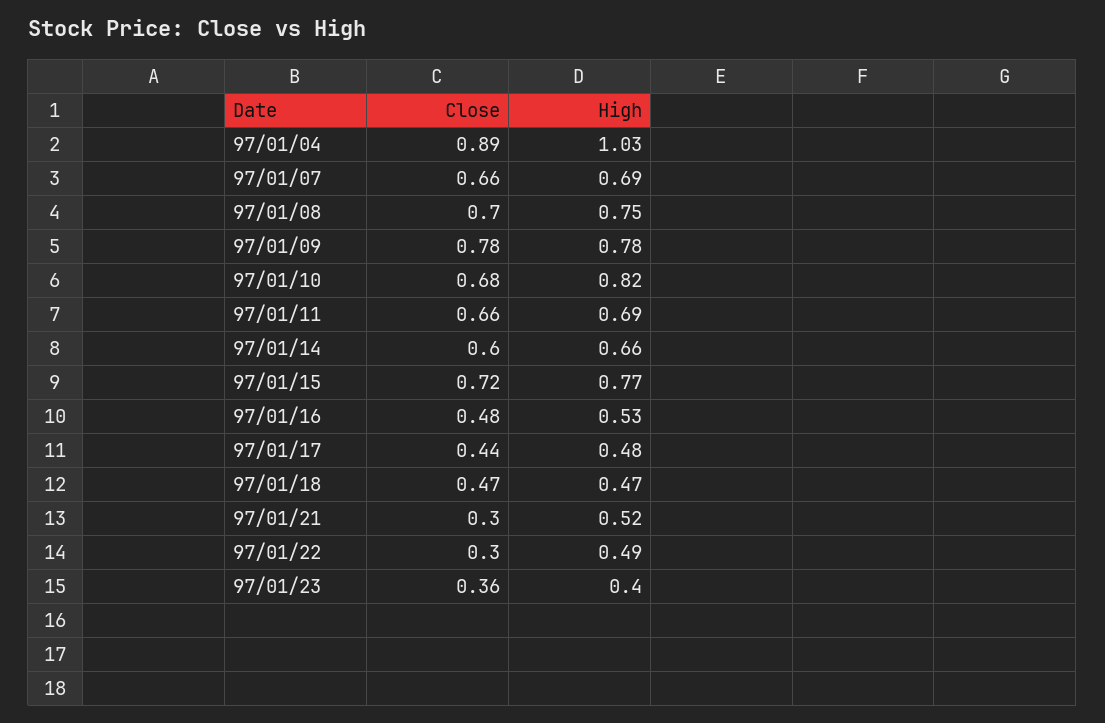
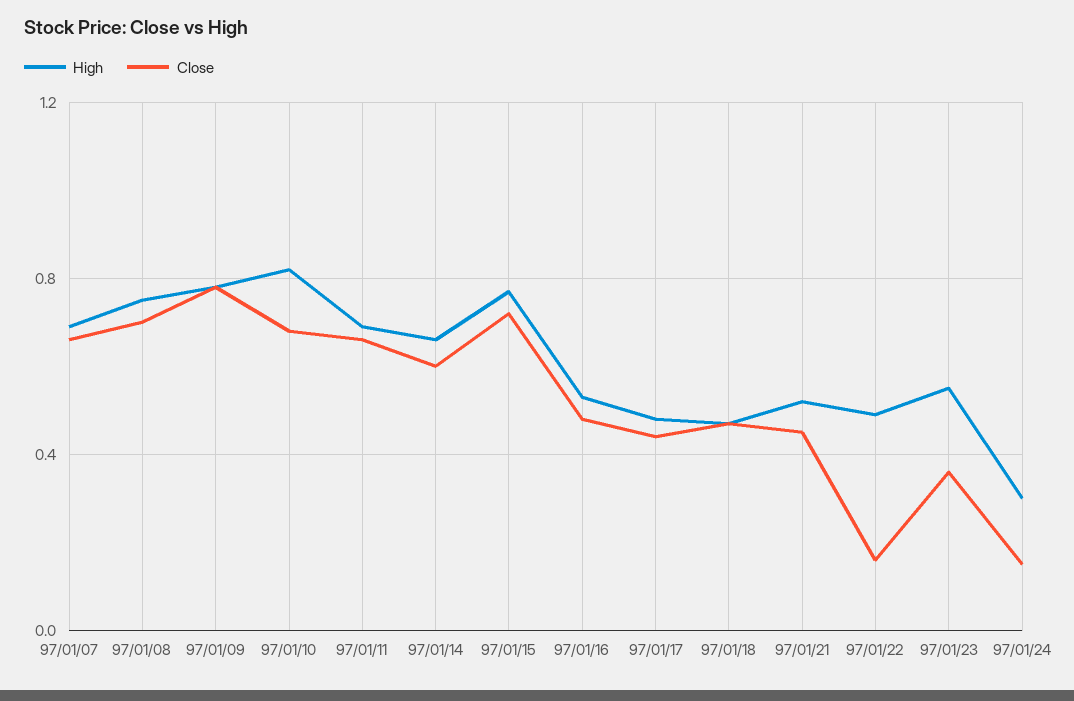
Close, 97/01/04: 0.89 -> none
High, 97/01/04: 1.03 -> none
Close, 97/01/21: 0.3 -> 0.45
Close, 97/01/22: 0.3 -> 0.15
High, 97/01/23: 0.4 -> 0.55
High, 97/01/24: none -> 0.3
Close, 97/01/24: none -> 0.15

